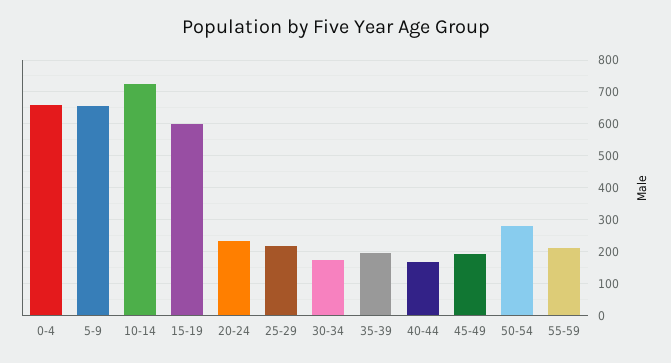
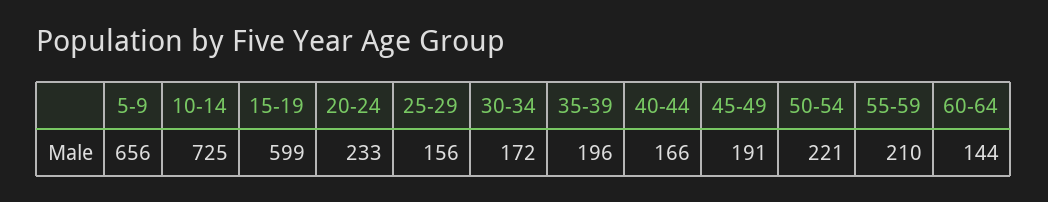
0-4: 660 -> none
25-29: 220 -> 156
50-54: 280 -> 221
60-64: none -> 144

